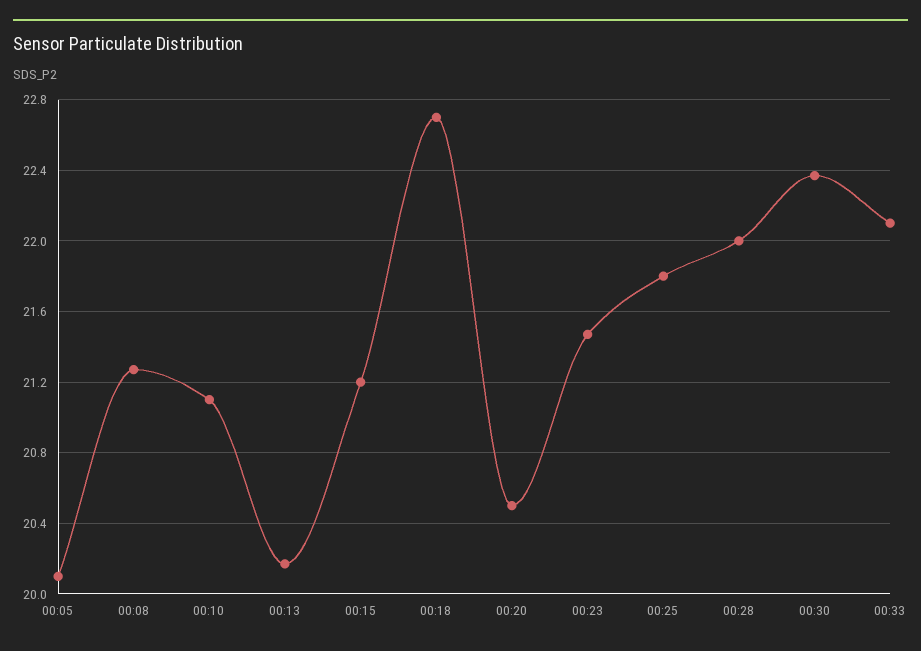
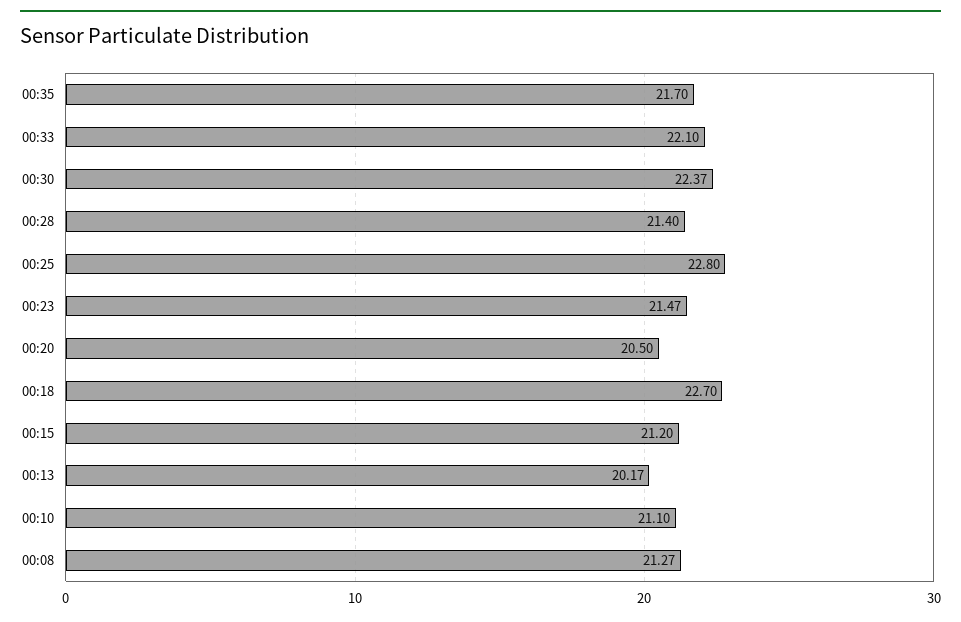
00:05: 20.1 -> none
00:25: 21.8 -> 22.8
00:28: 22 -> 21.4
00:35: none -> 21.7

